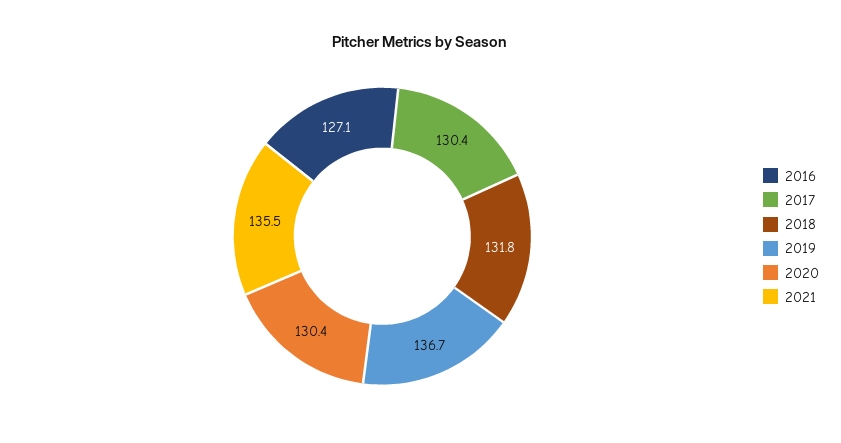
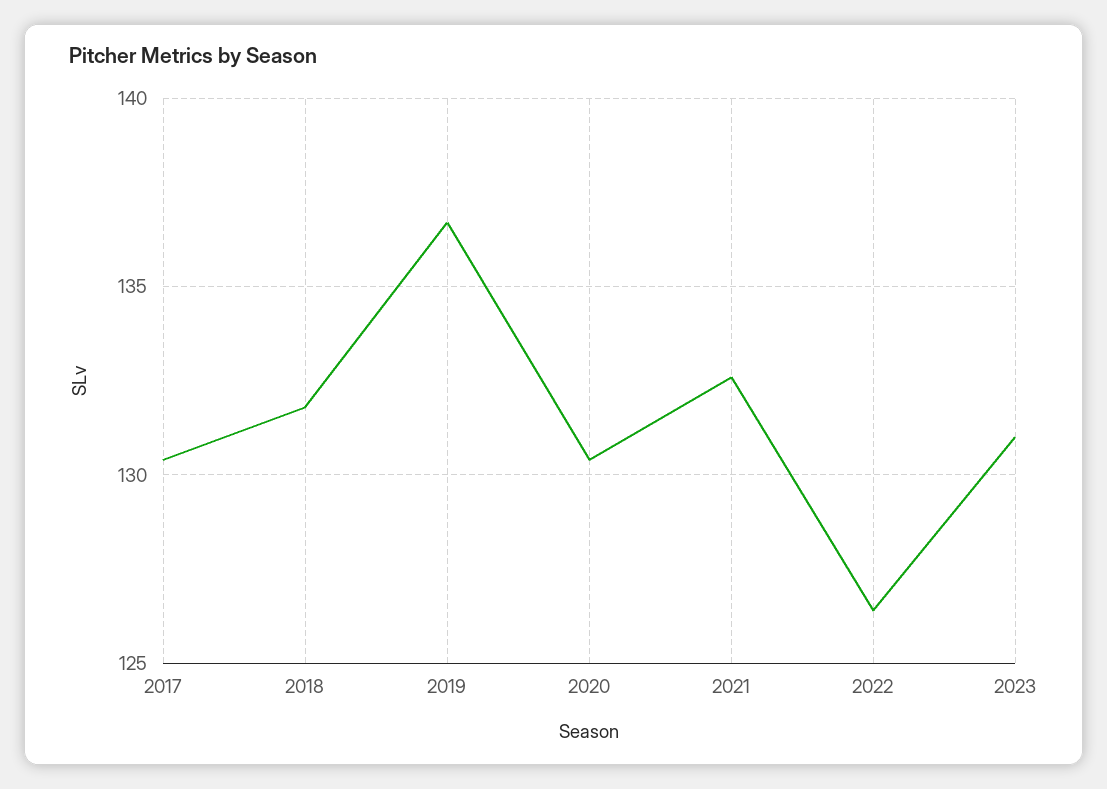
2016: 127.1 -> none
2021: 135.5 -> 132.5
2022: none -> 126.5
2023: none -> 131

